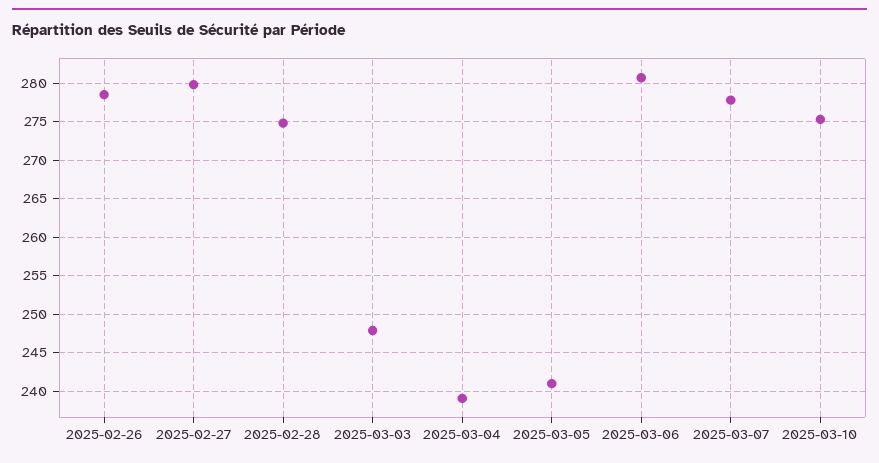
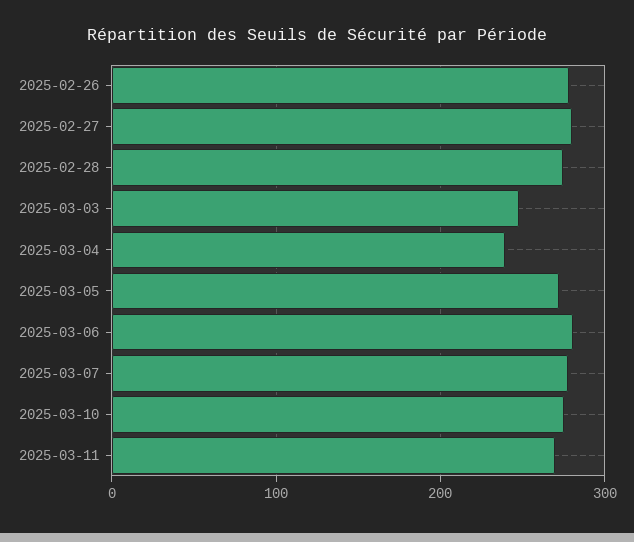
2025-03-05: 241 -> 270
2025-03-11: none -> 270

